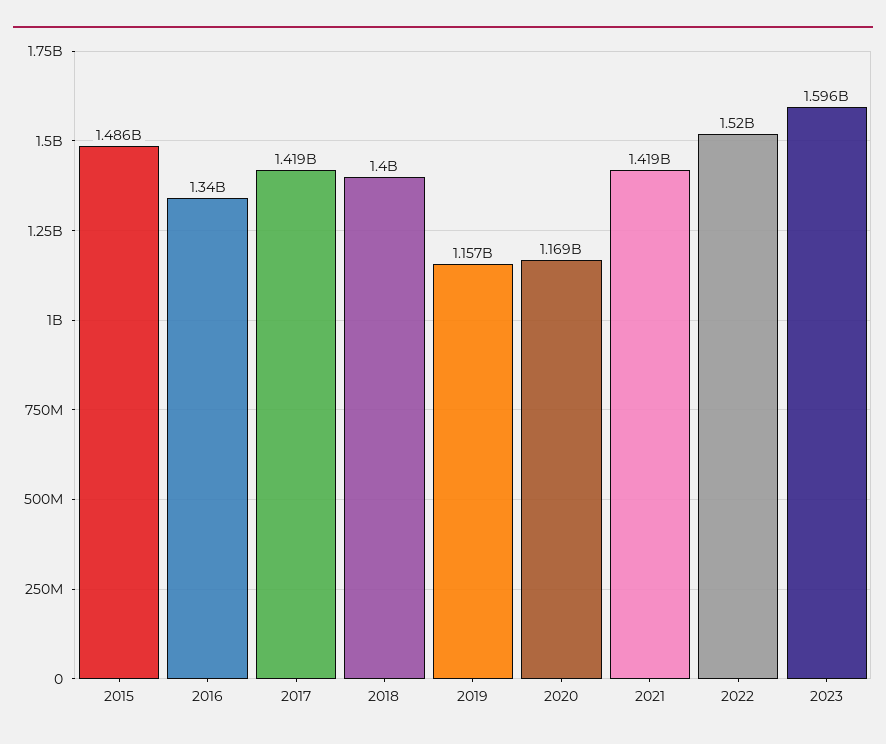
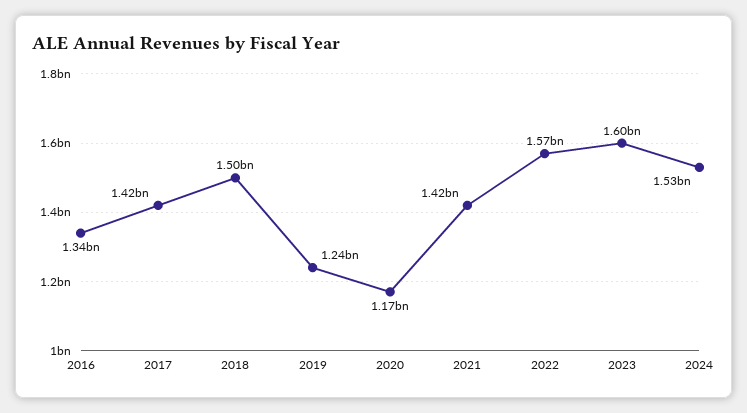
2015: 1486000000 -> none
2018: 1400000000 -> 1500000000
2019: 1157000000 -> 1240000000
2022: 1520000000 -> 1570000000
2024: none -> 1530000000

